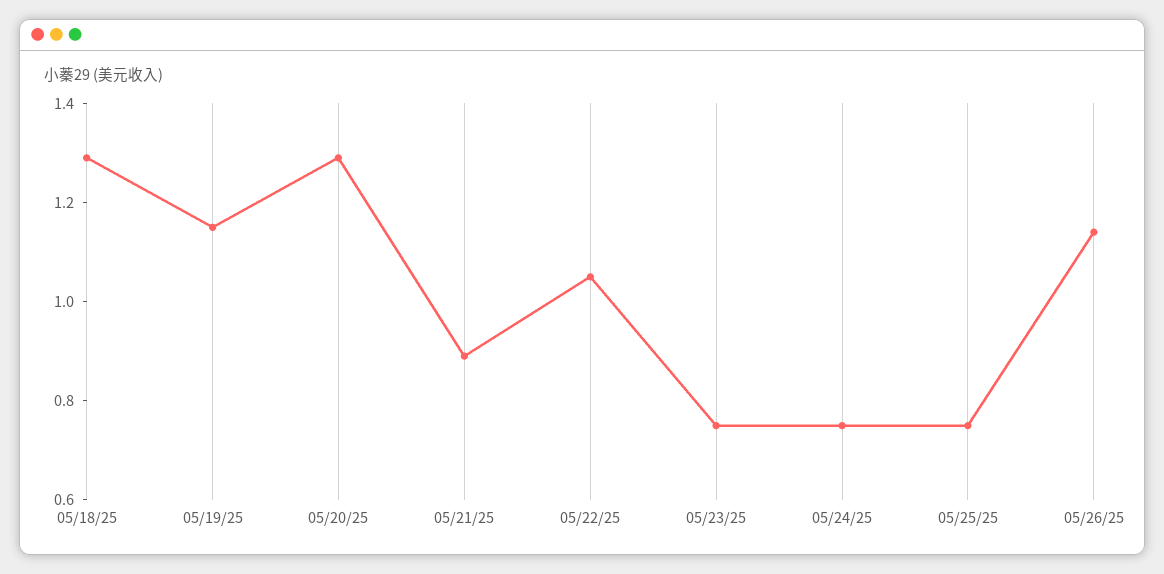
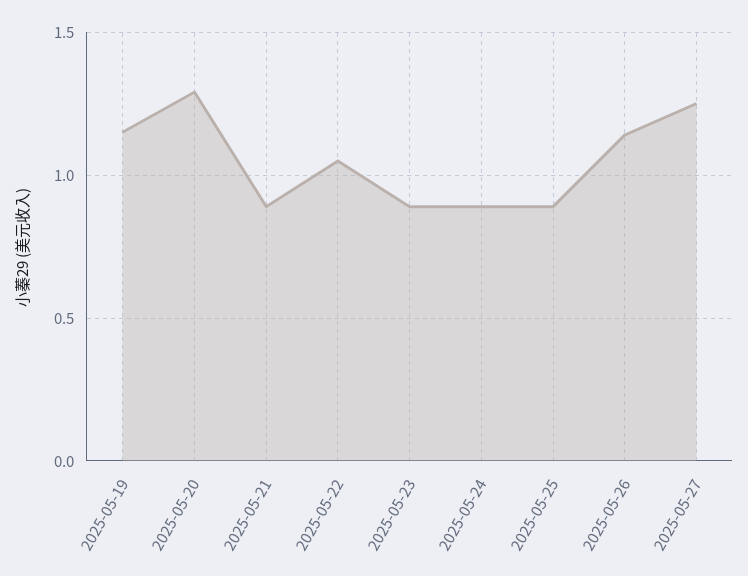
05/18/25: 1.3 -> none
05/23/25: 0.75 -> 0.9
05/24/25: 0.75 -> 0.9
05/25/25: 0.75 -> 0.9
2025-05-27: none -> 1.25

